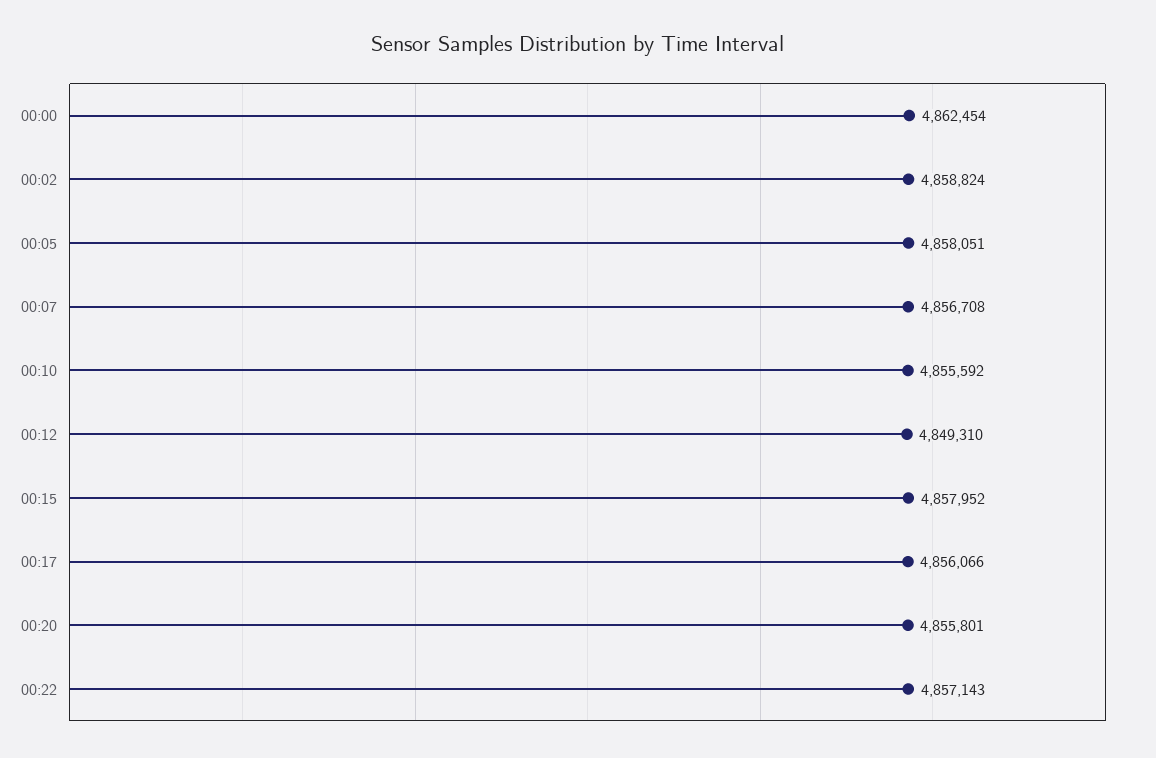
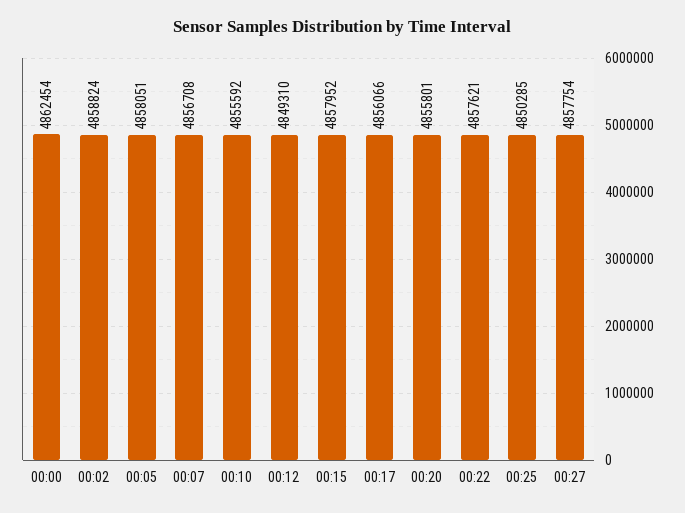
00:22: 4857143 -> 4857621
00:25: none -> 4850285
00:27: none -> 4857754

